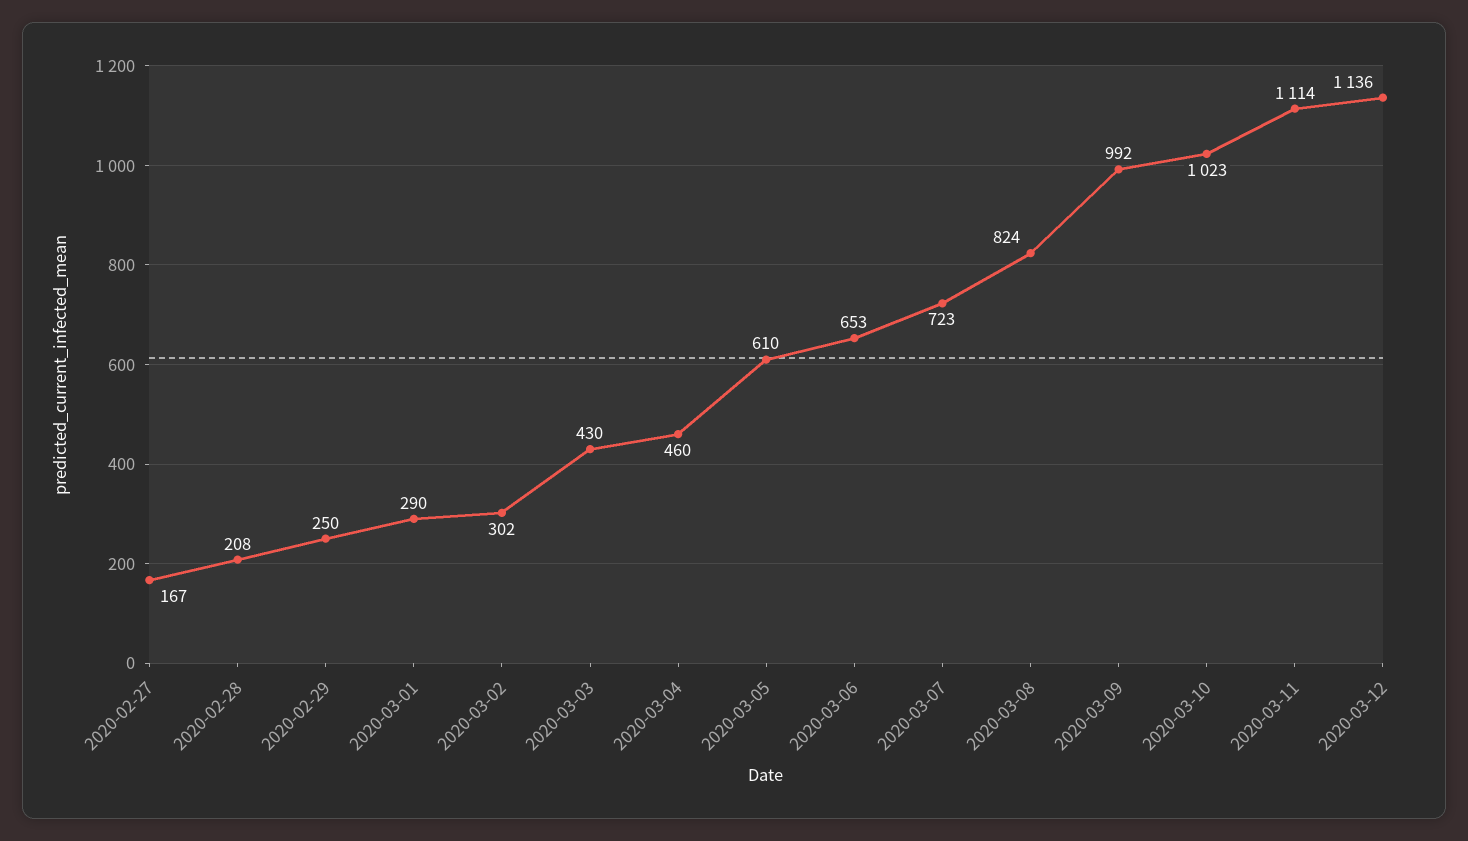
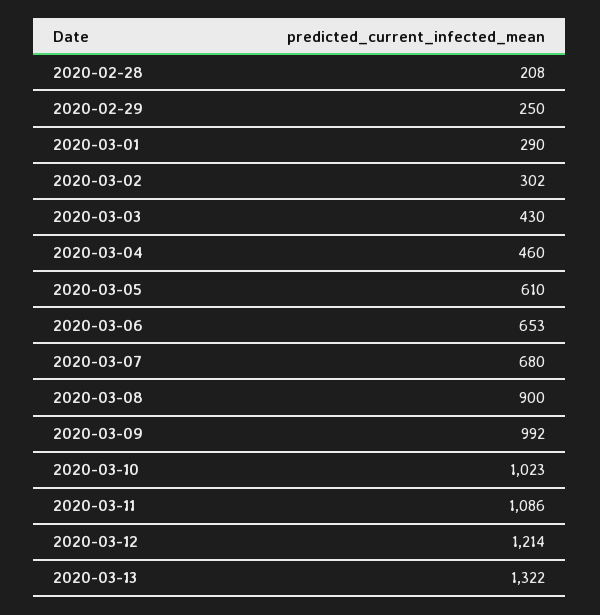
2020-02-27: 167 -> none
2020-03-07: 723 -> 680
2020-03-08: 824 -> 900
2020-03-11: 1114 -> 1086
2020-03-12: 1136 -> 1214
2020-03-13: none -> 1322

